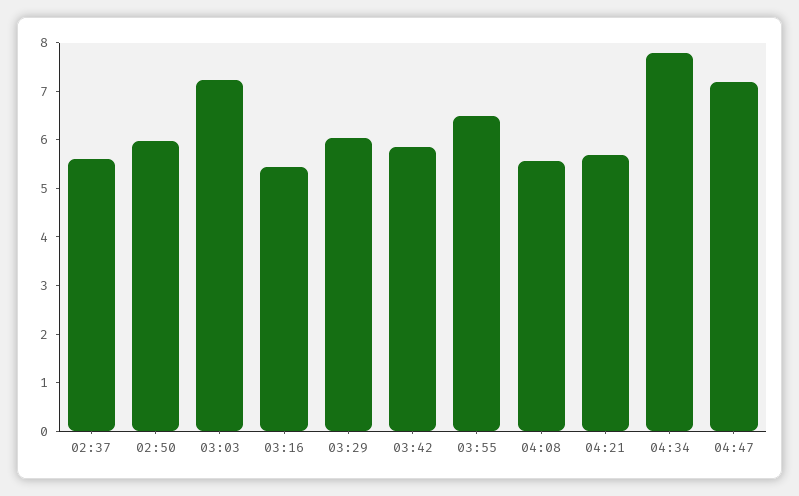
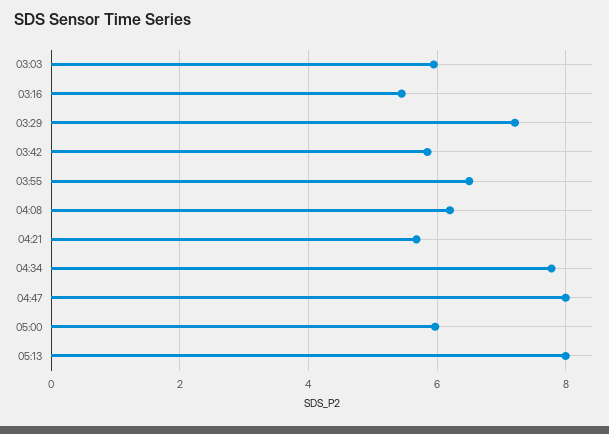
02:37: 5.6 -> none
02:50: 6 -> none
03:03: 7.2 -> 6
03:29: 6 -> 7.2
04:08: 5.6 -> 6.2
04:47: 7.2 -> 8
05:00: none -> 6
05:13: none -> 8

